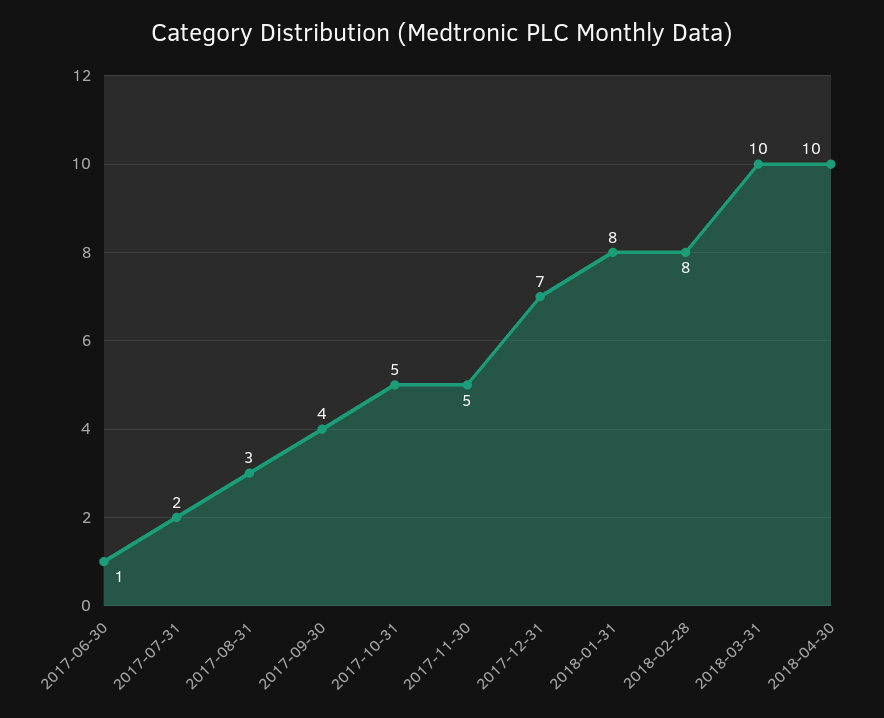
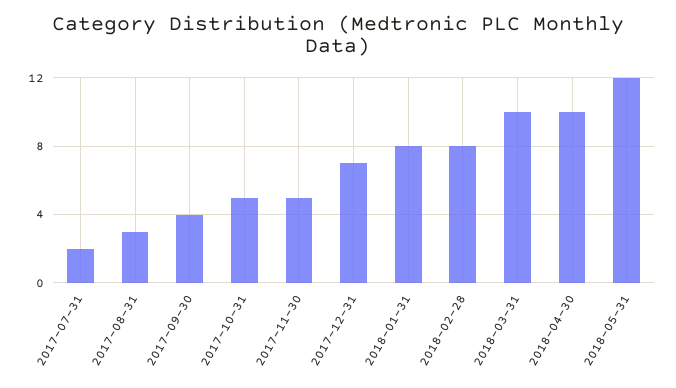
2017-06-30: 1 -> none
2018-05-31: none -> 12

